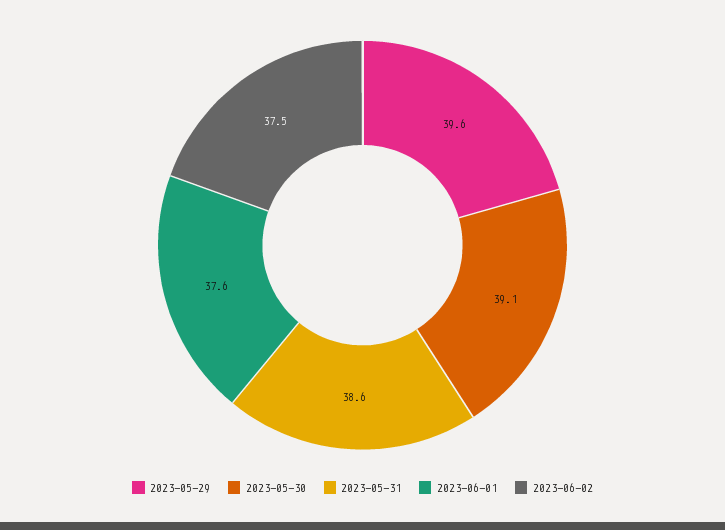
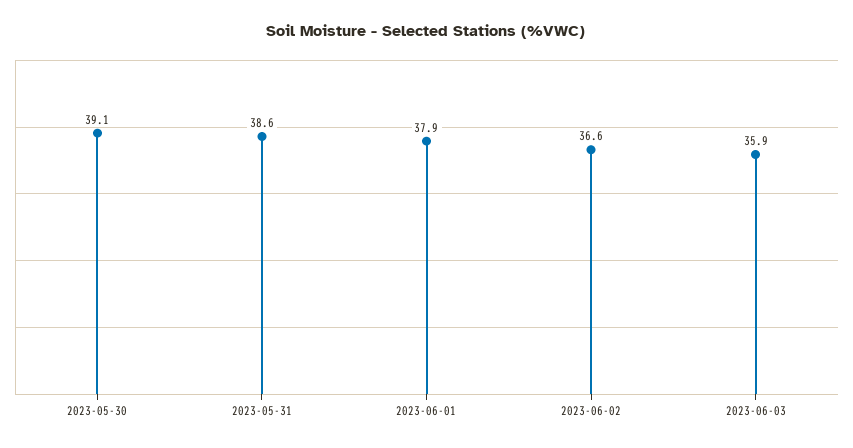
2023-05-29: 39.6 -> none
2023-06-01: 37.6 -> 37.9
2023-06-02: 37.5 -> 36.6
2023-06-03: none -> 35.9

